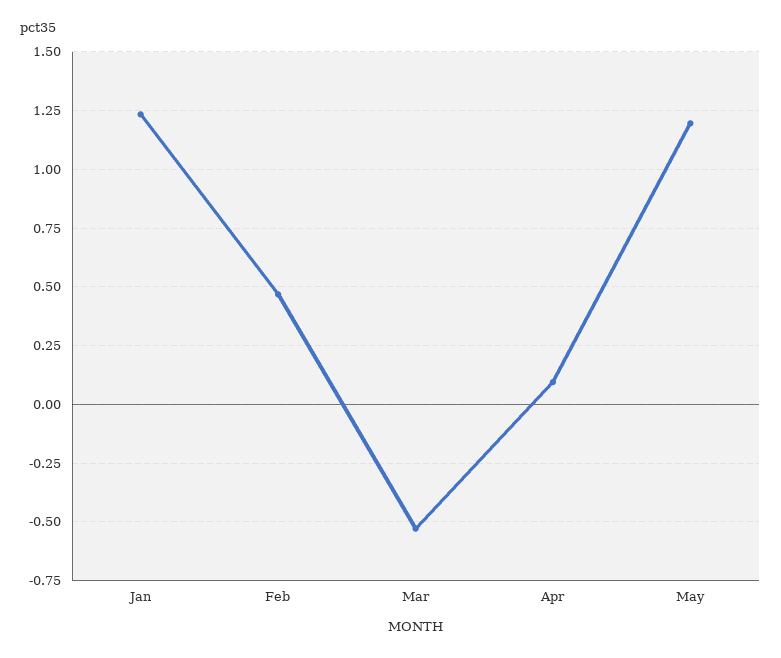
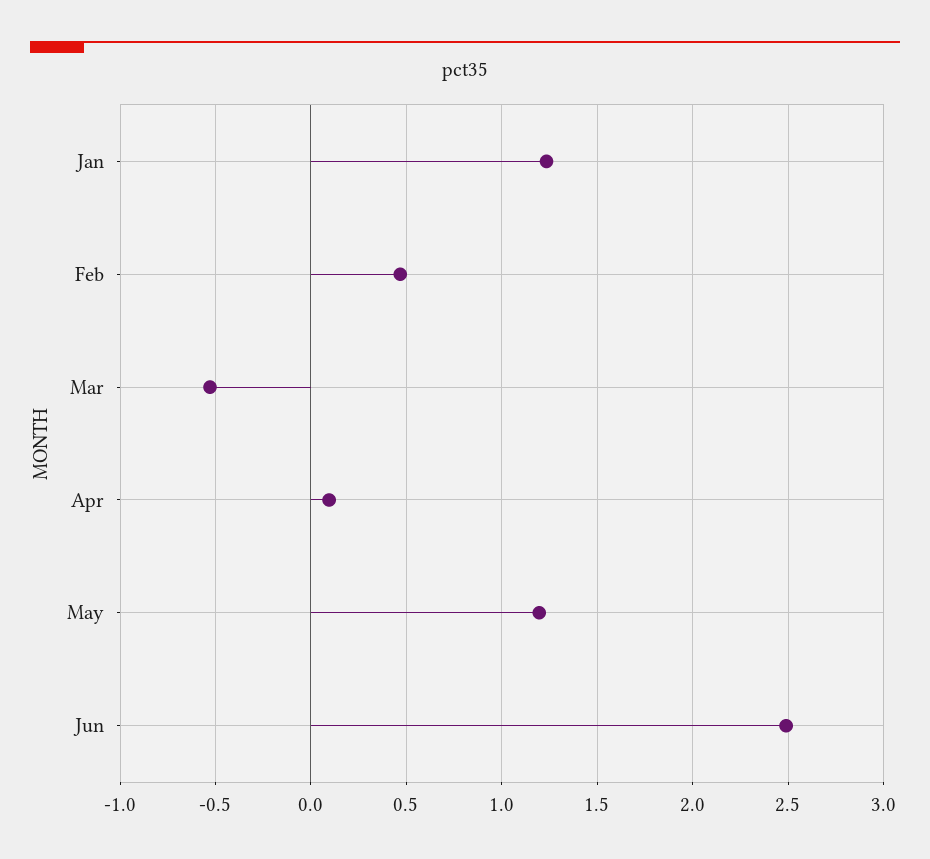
Jun: none -> 2.5

